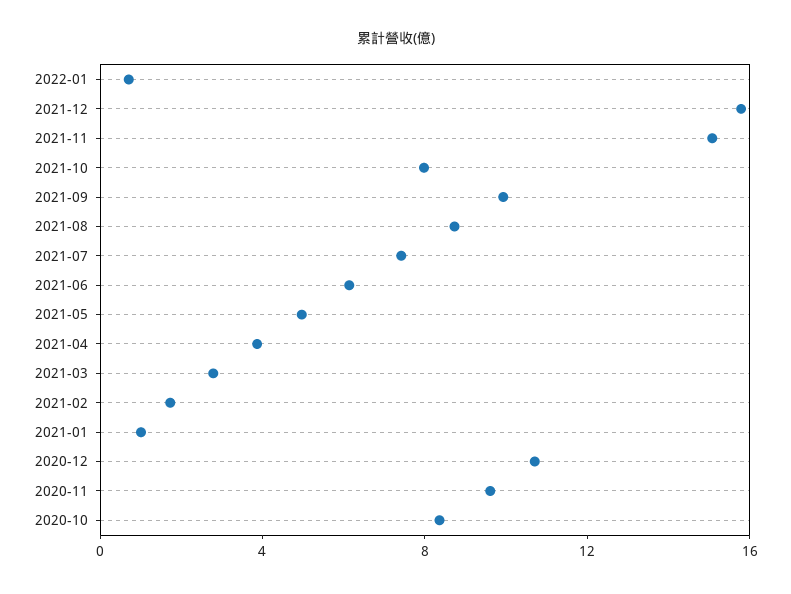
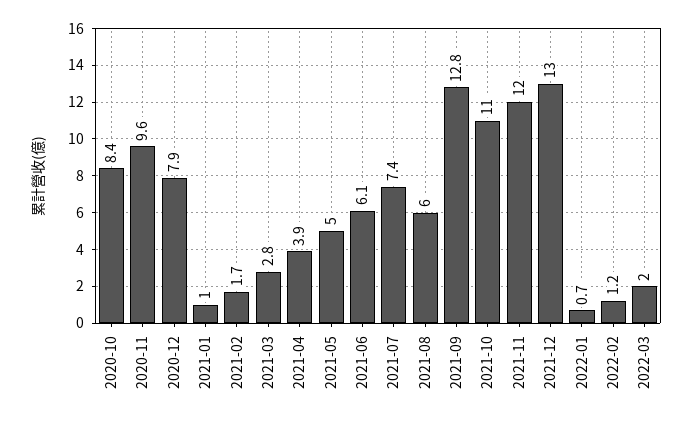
2021-12: 16 -> 13
2021-11: 15 -> 12
2021-10: 8 -> 11
2021-09: 10 -> 12.8
2021-08: 9 -> 6
2020-12: 11 -> 7.9
2022-02: none -> 1.2
2022-03: none -> 2

